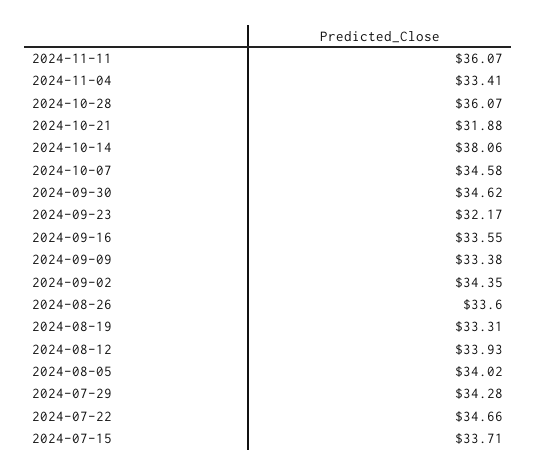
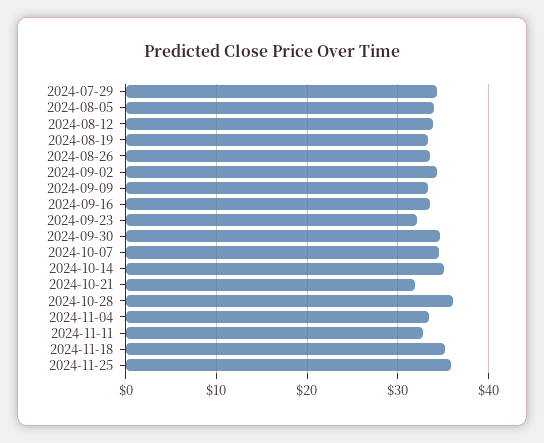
2024-11-11: 36.07 -> 33
2024-10-14: 38.06 -> 35
2024-07-22: 34.66 -> none
2024-07-15: 33.71 -> none
2024-11-18: none -> 35
2024-11-25: none -> 36

